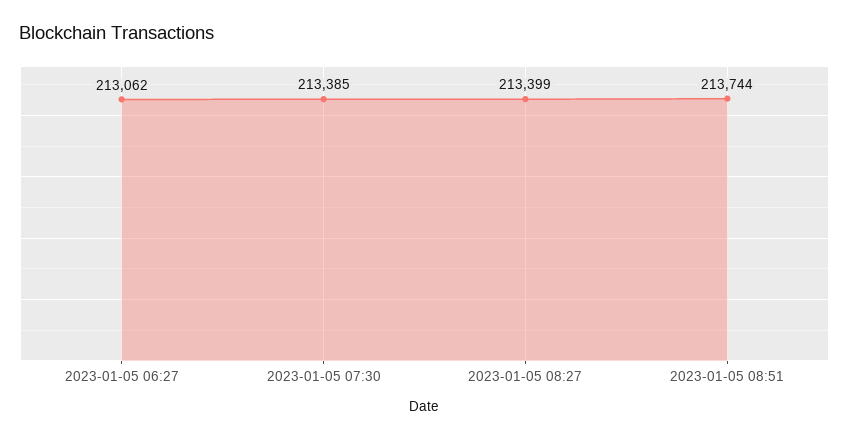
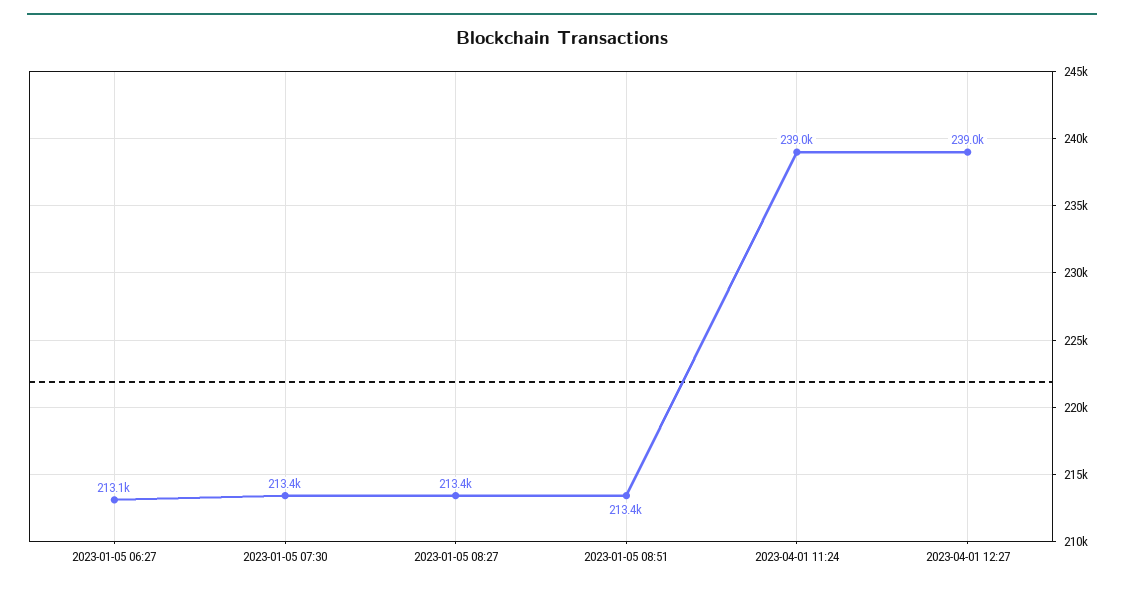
2023-01-05 08:51: 213744 -> 213400
2023-04-01 11:24: none -> 239000
2023-04-01 12:27: none -> 239000

